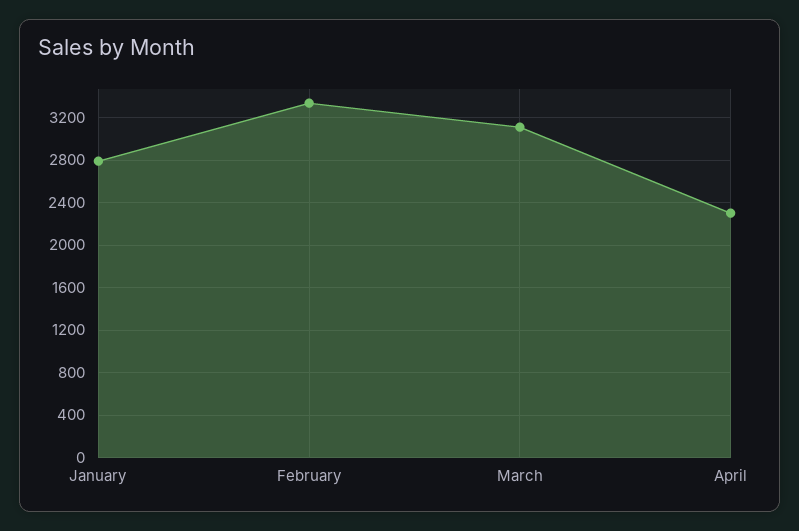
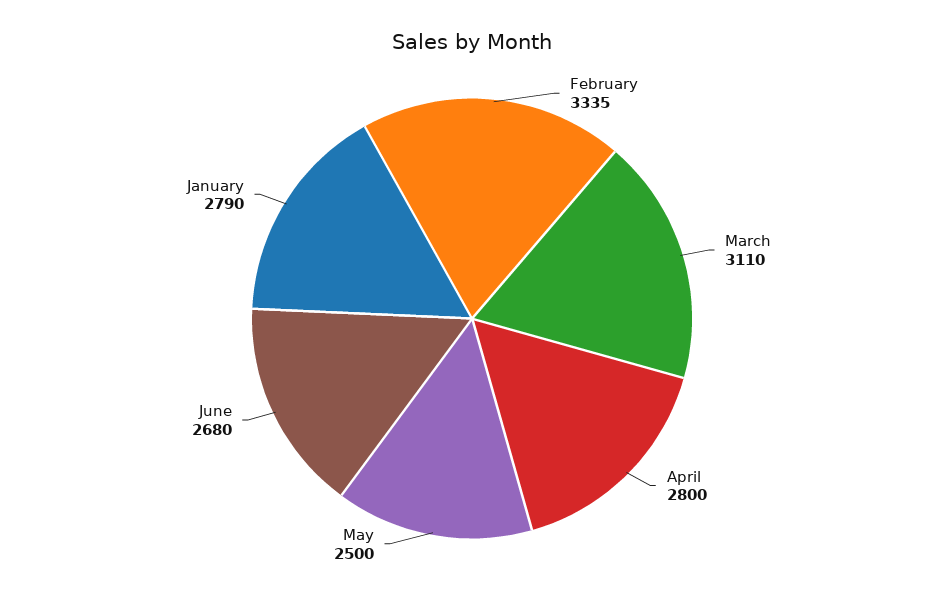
April: 2300 -> 2800
May: none -> 2500
June: none -> 2680

